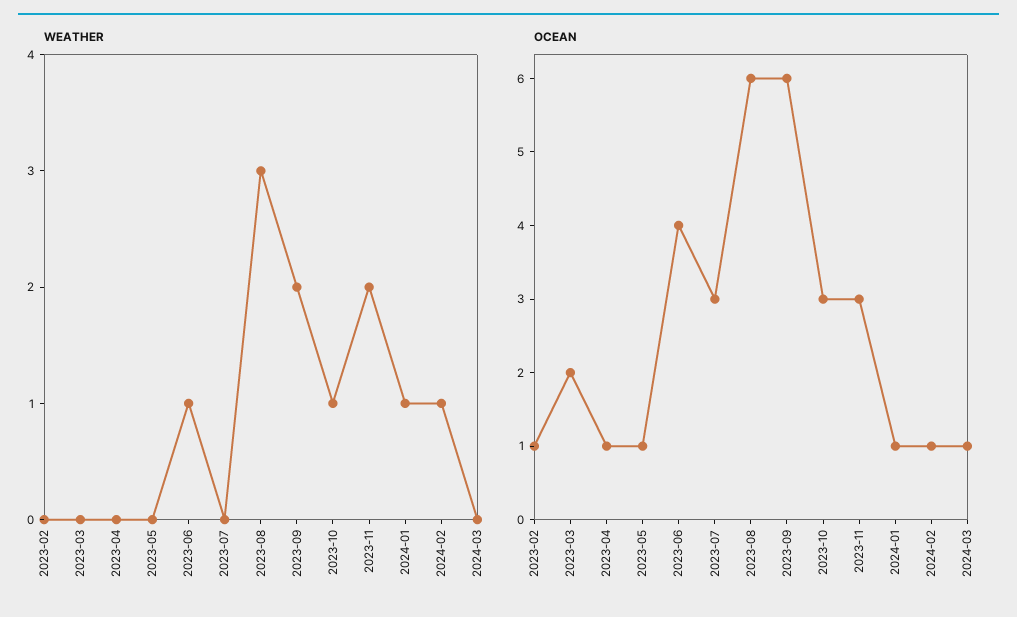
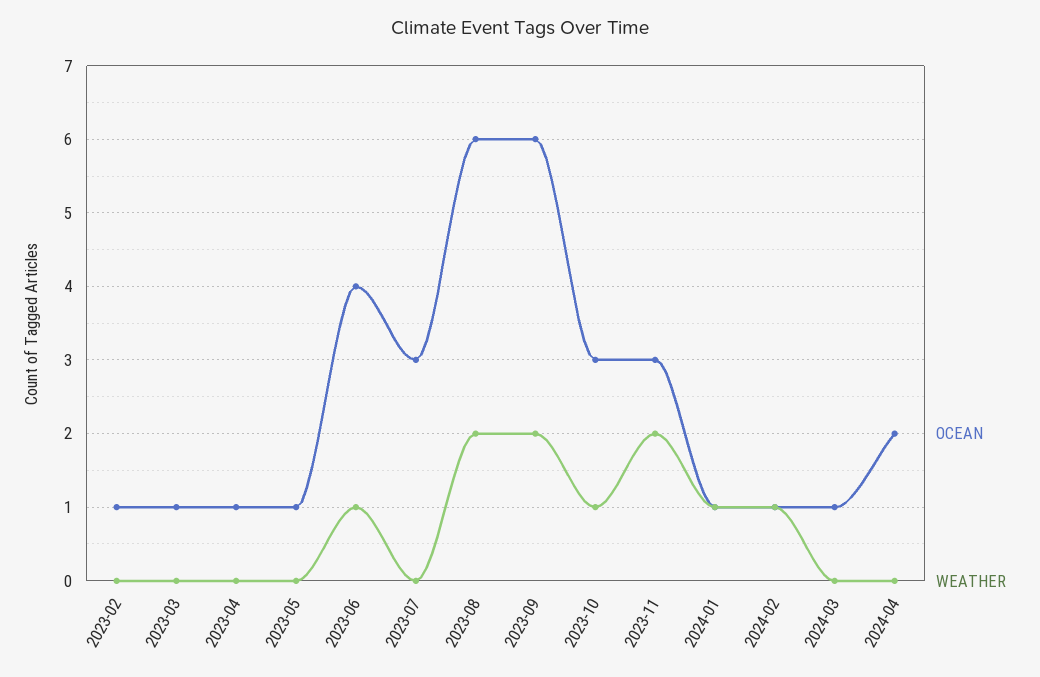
WEATHER, 2023-08: 3 -> 2
OCEAN, 2023-03: 2 -> 1
OCEAN, 2024-04: none -> 2
WEATHER, 2024-04: none -> 0

